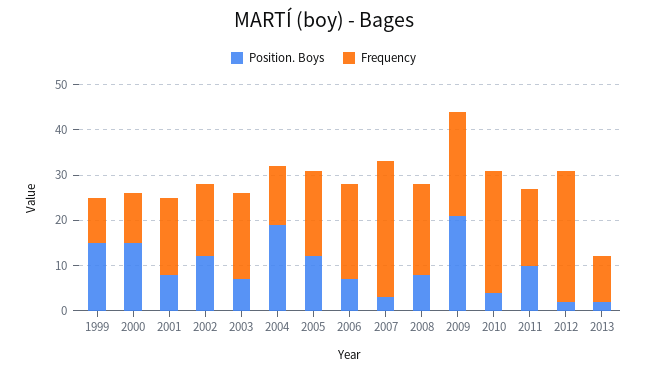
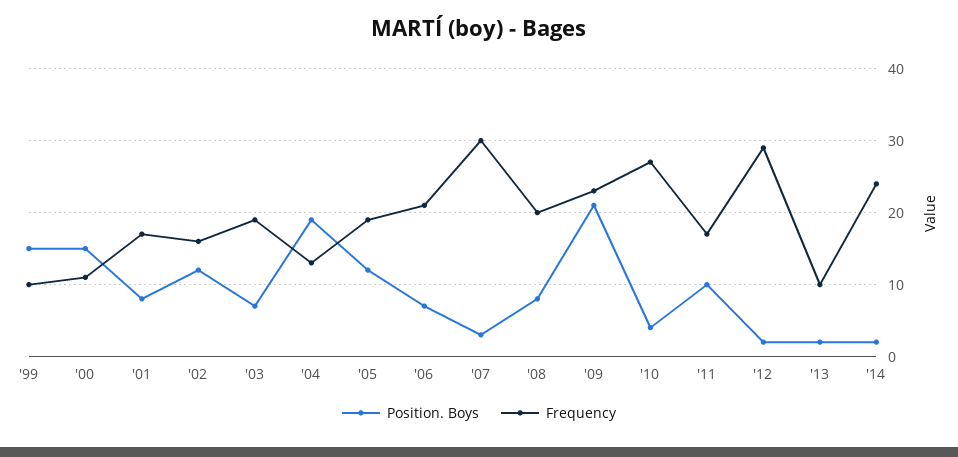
Position. Boys, '14: none -> 2
Frequency, '14: none -> 24

